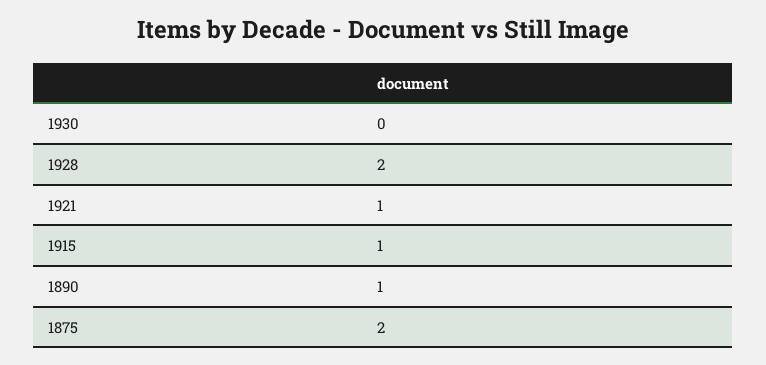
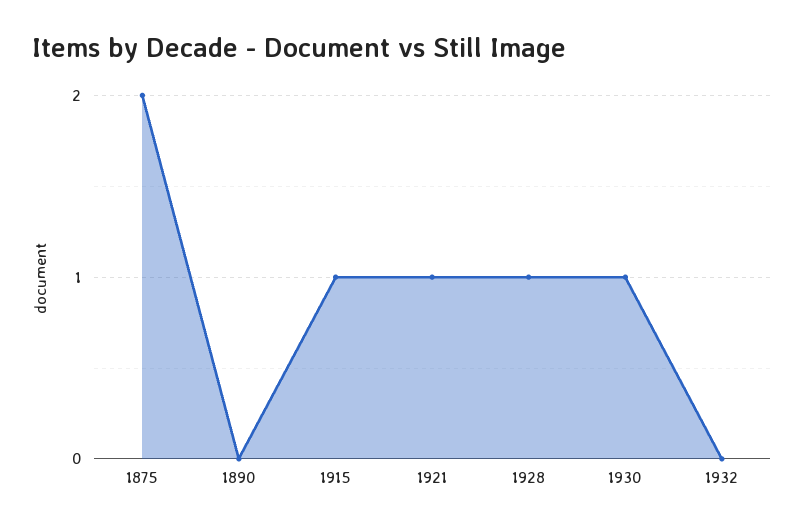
1930: 0 -> 1
1928: 2 -> 1
1890: 1 -> 0
1932: none -> 0

